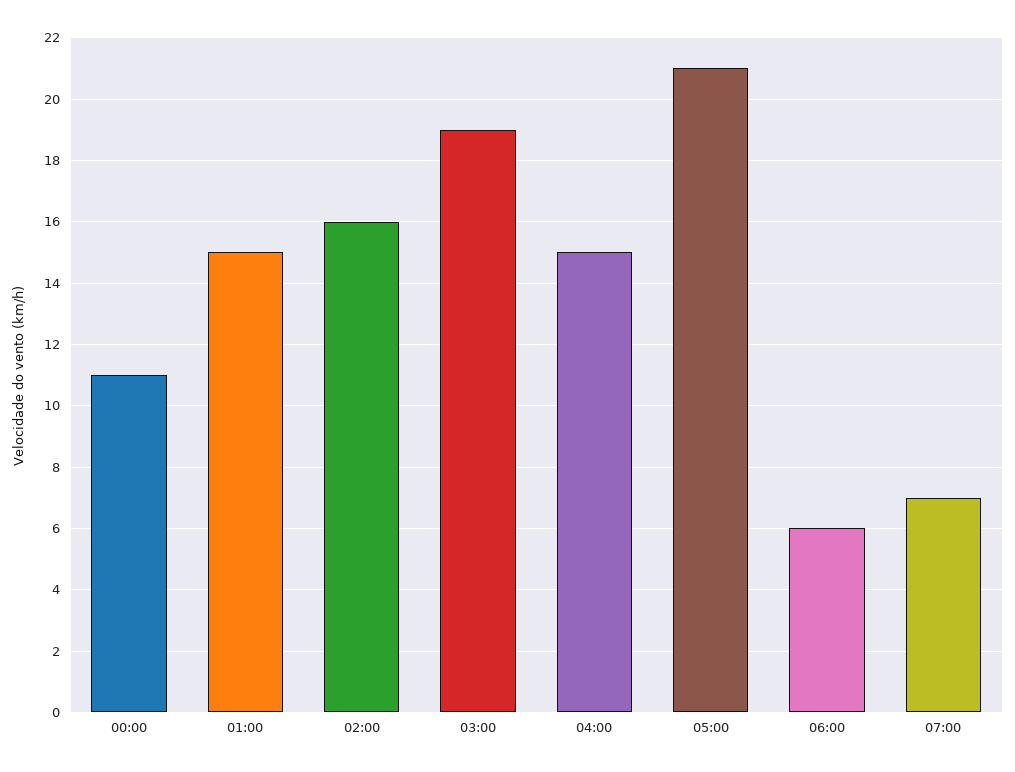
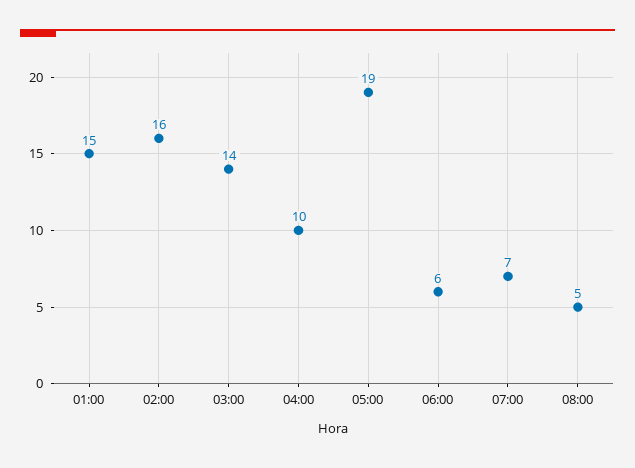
00:00: 11 -> none
03:00: 19 -> 14
04:00: 15 -> 10
05:00: 21 -> 19
08:00: none -> 5

